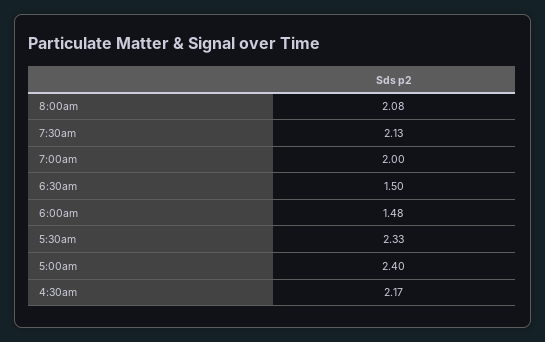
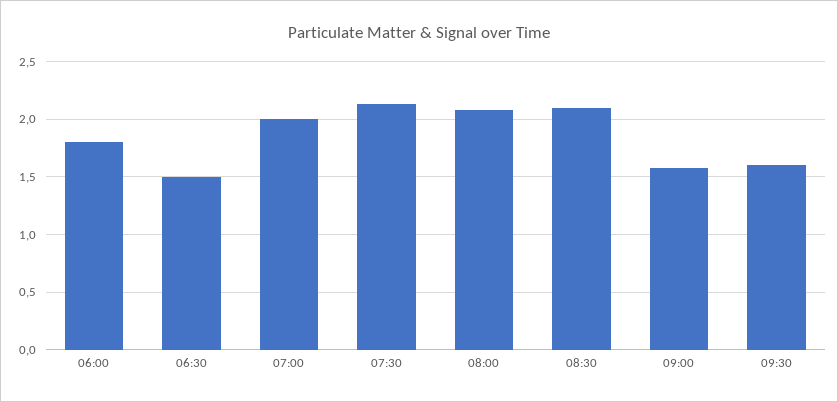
6:00am: 1.48 -> 1.8
5:30am: 2.33 -> none
5:00am: 2.4 -> none
4:30am: 2.17 -> none
08:30: none -> 2.1
09:00: none -> 1.6
09:30: none -> 1.6

